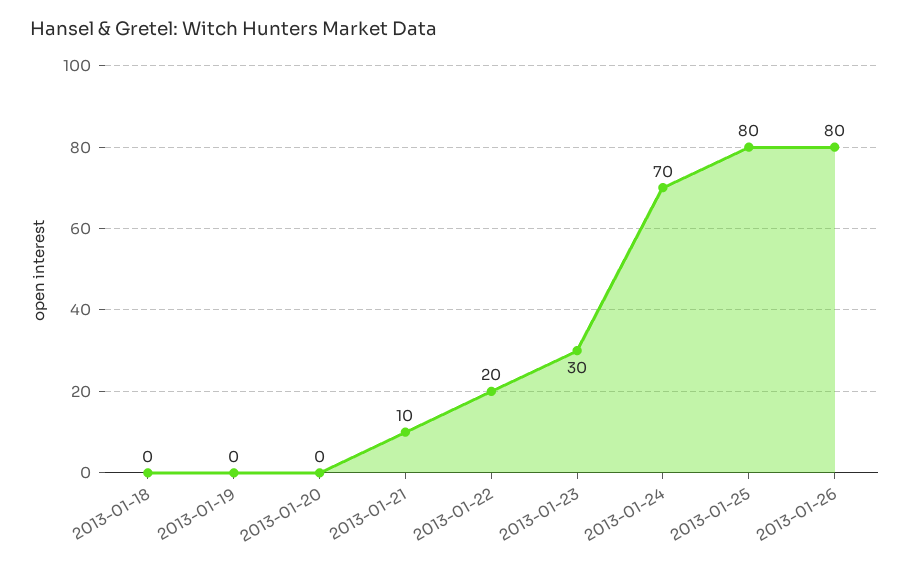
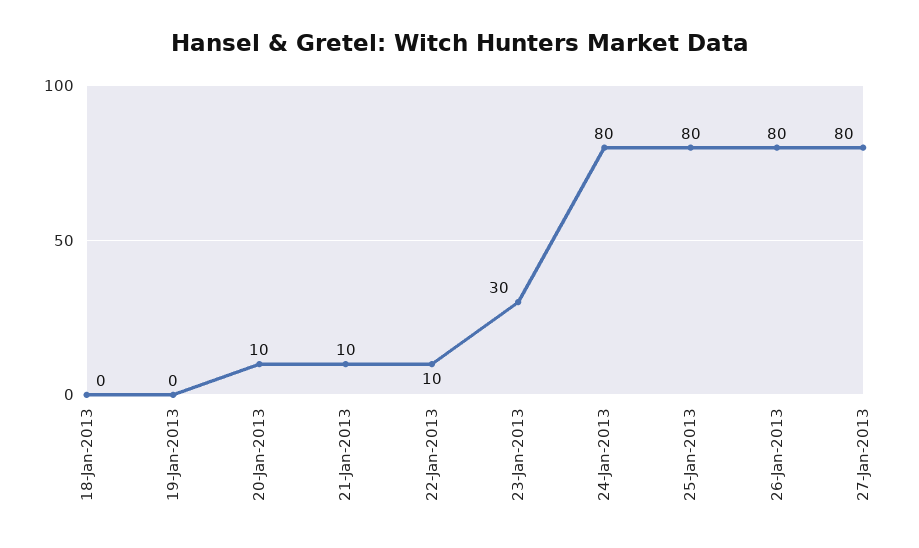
2013-01-20: 0 -> 10
2013-01-22: 20 -> 10
2013-01-24: 70 -> 80
27-Jan-2013: none -> 80

